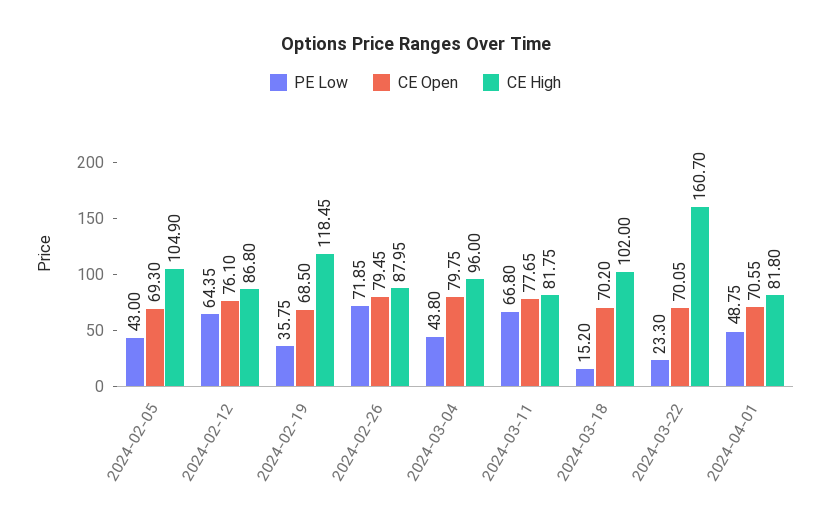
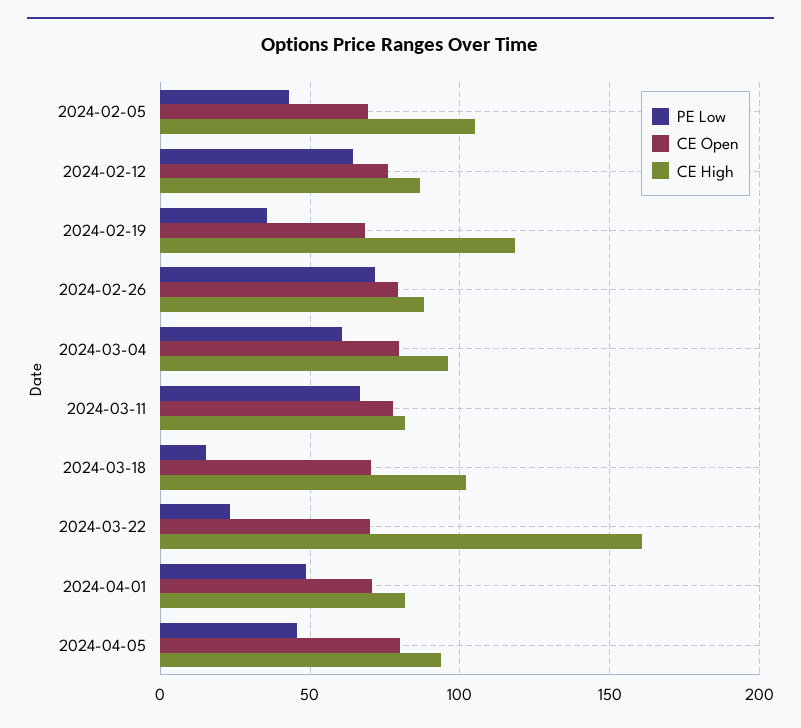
PE Low, 2024-03-04: 43.8 -> 60
PE Low, 2024-04-05: none -> 45
CE Open, 2024-04-05: none -> 80
CE High, 2024-04-05: none -> 95

